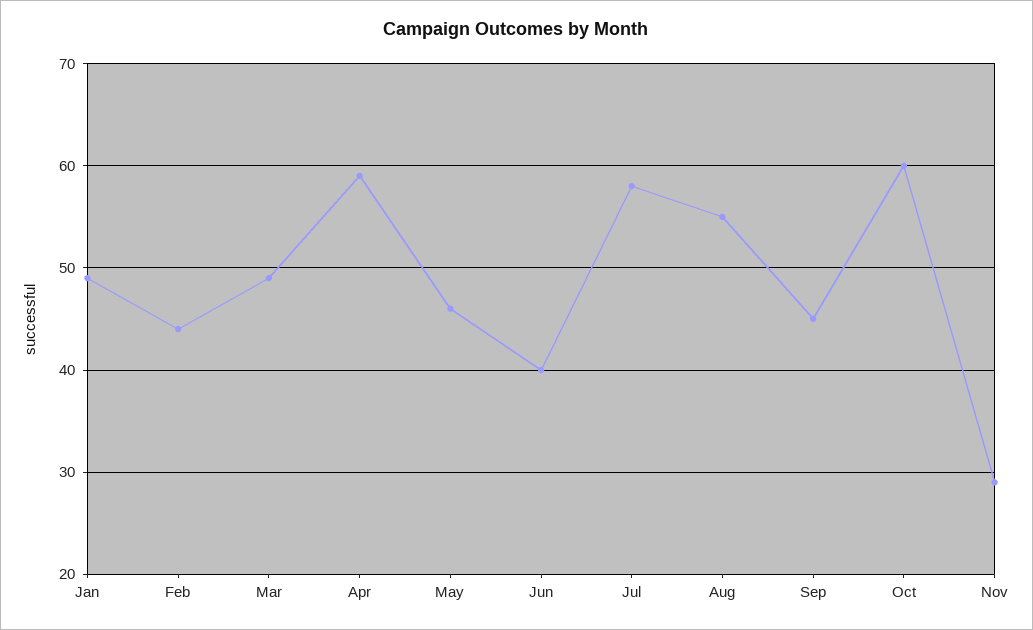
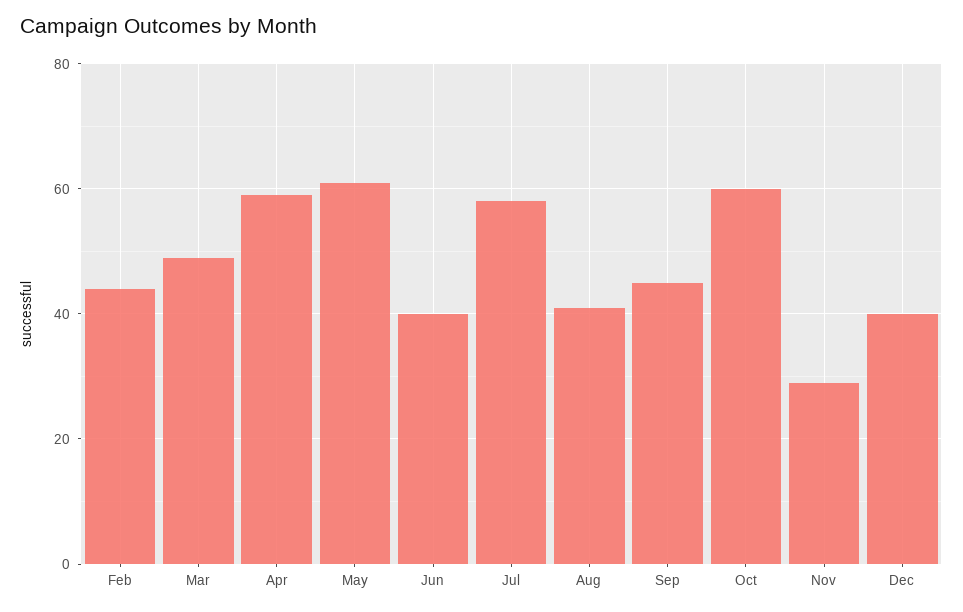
Jan: 49 -> none
May: 46 -> 60
Aug: 55 -> 40
Dec: none -> 40

